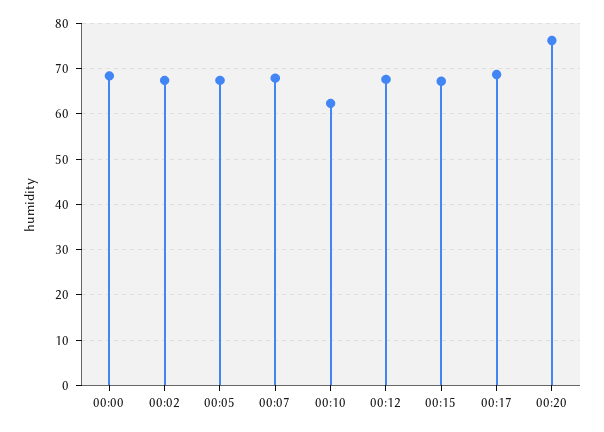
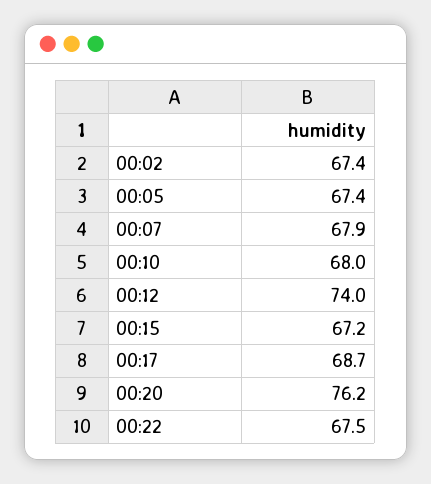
00:00: 68 -> none
00:10: 62 -> 68
00:12: 68 -> 74
00:22: none -> 67.5

